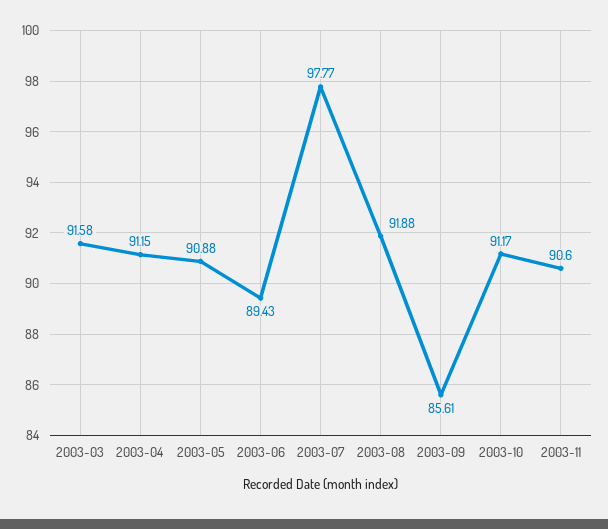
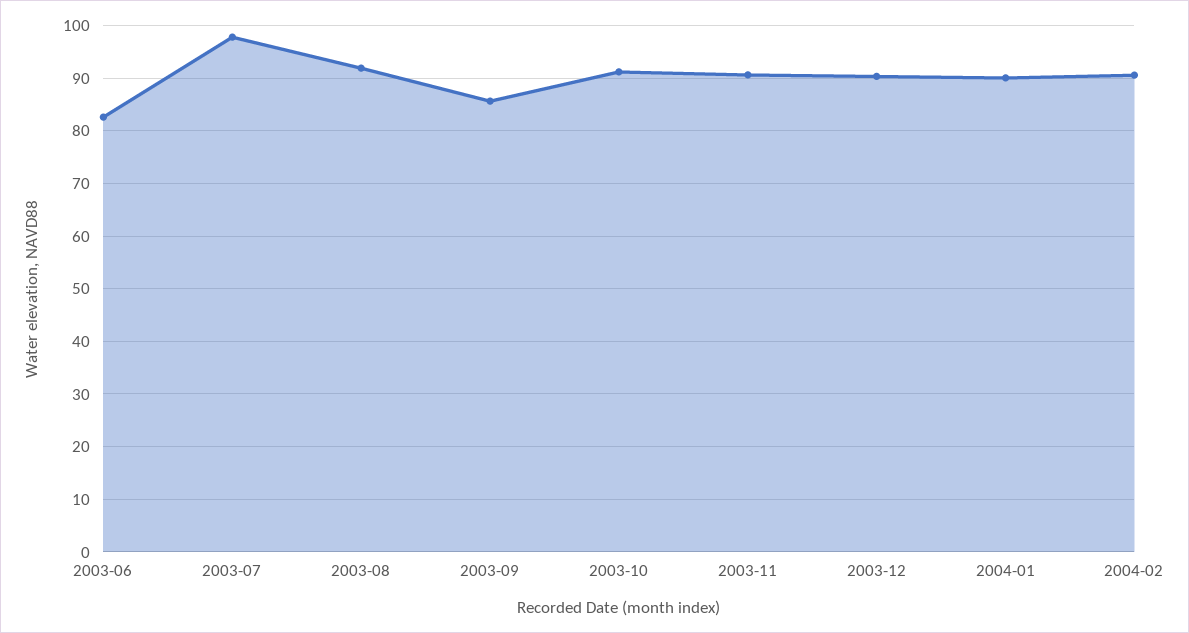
2003-03: 91.58 -> none
2003-04: 91.15 -> none
2003-05: 90.88 -> none
2003-06: 89.43 -> 82
2003-12: none -> 90
2004-01: none -> 90
2004-02: none -> 90

